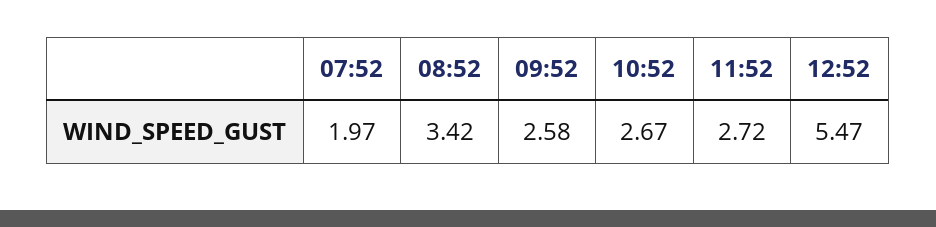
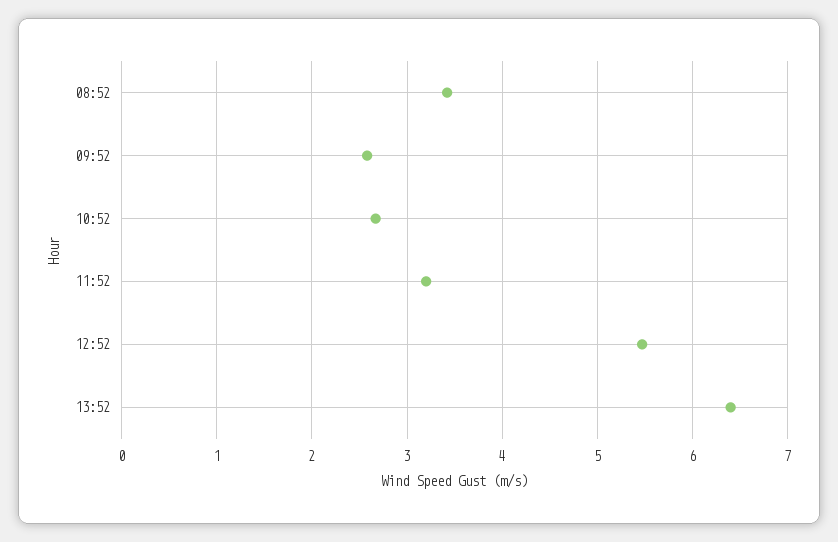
07:52: 1.97 -> none
11:52: 2.72 -> 3.2
13:52: none -> 6.4

